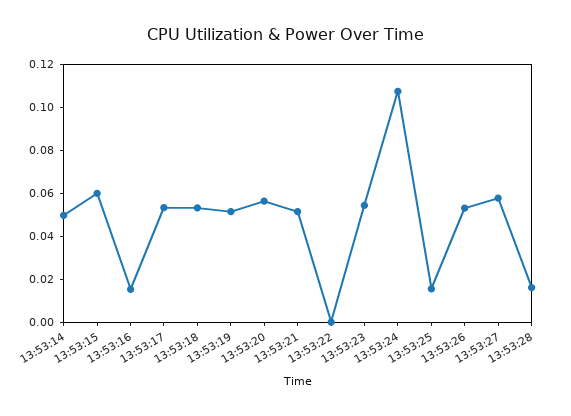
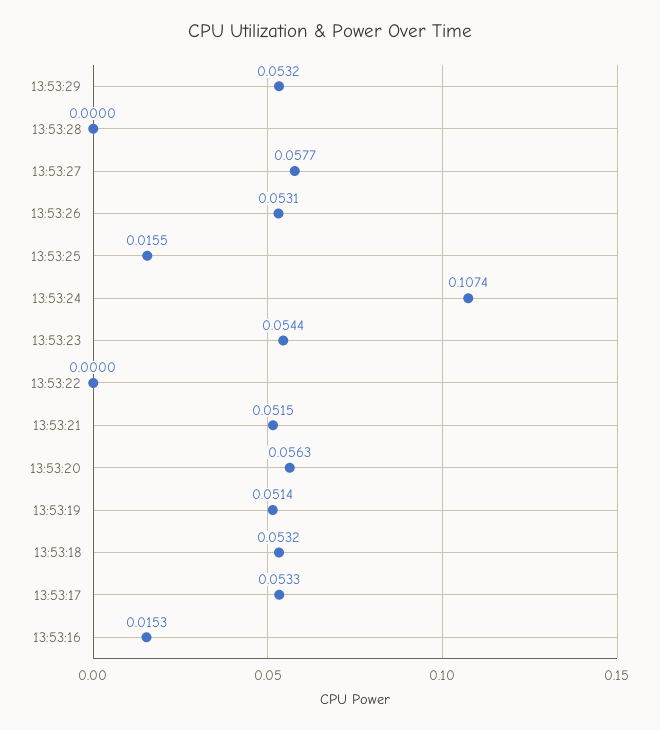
13:53:14: 0.05 -> none
13:53:15: 0.06 -> none
13:53:28: 0.015 -> 0
13:53:29: none -> 0.0532

